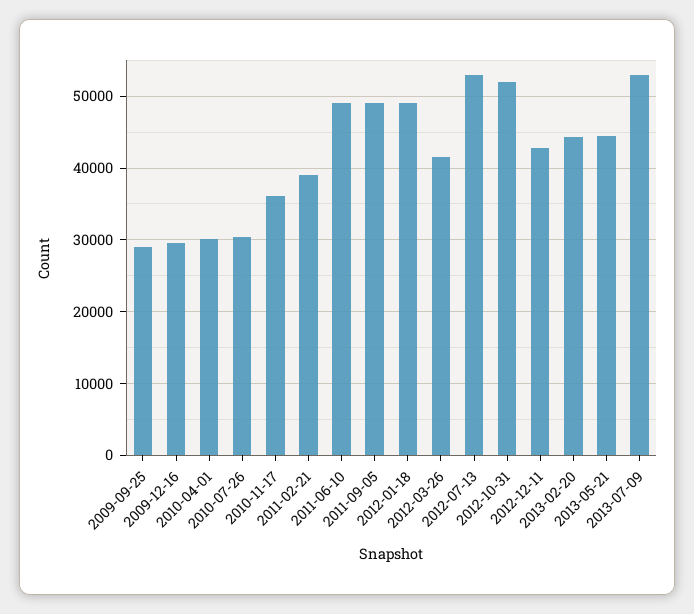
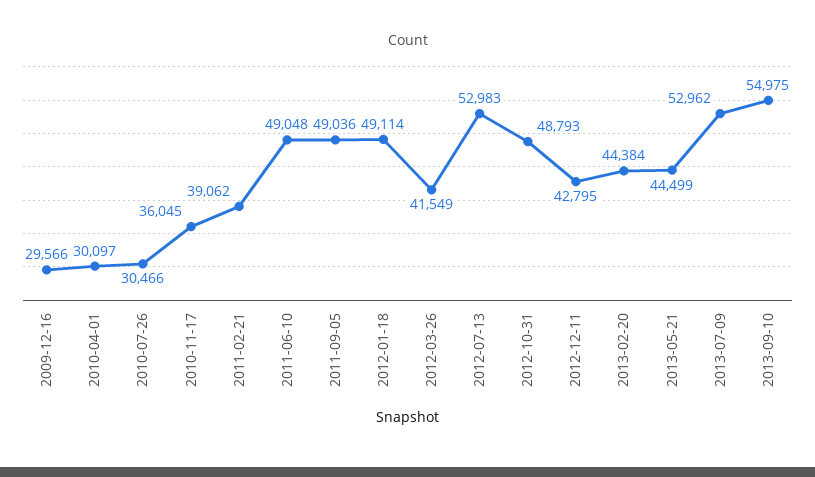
2009-09-25: 29000 -> none
2012-10-31: 52000 -> 48793
2013-09-10: none -> 54975

